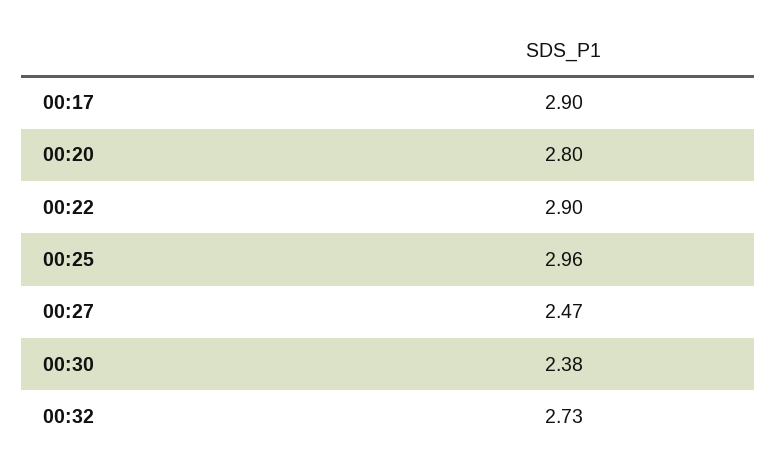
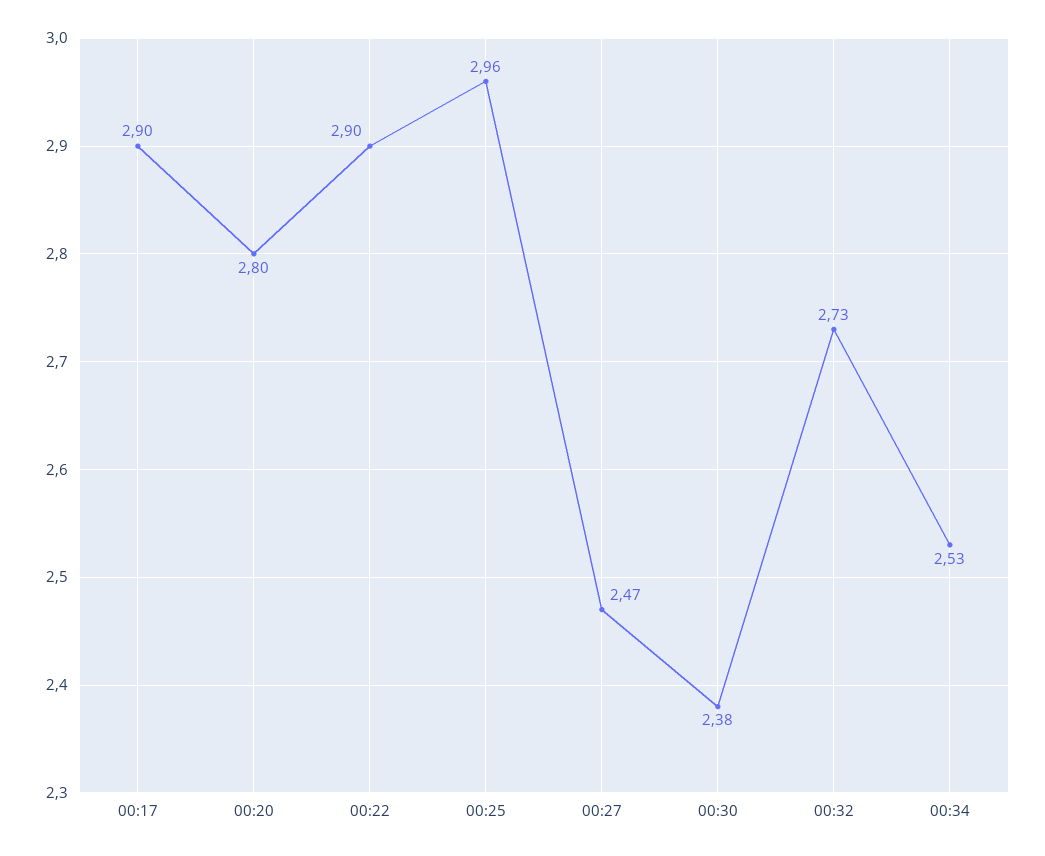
00:34: none -> 2.53

